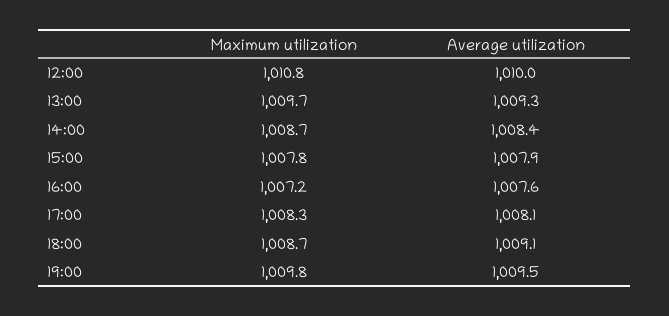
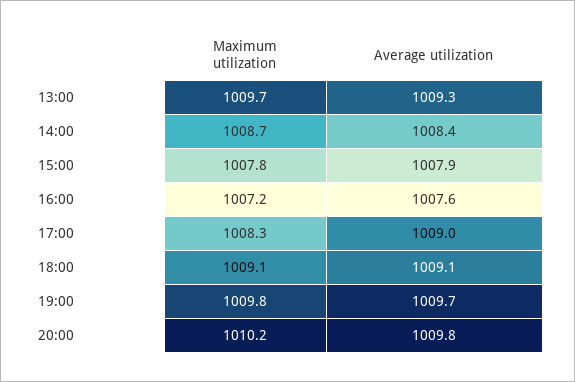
Maximum utilization, 12:00: 1010.8 -> none
Average utilization, 12:00: 1010 -> none
Average utilization, 17:00: 1008.1 -> 1009
Maximum utilization, 18:00: 1008.7 -> 1009.1
Average utilization, 19:00: 1009.5 -> 1009.7
Maximum utilization, 20:00: none -> 1010.2
Average utilization, 20:00: none -> 1009.8

